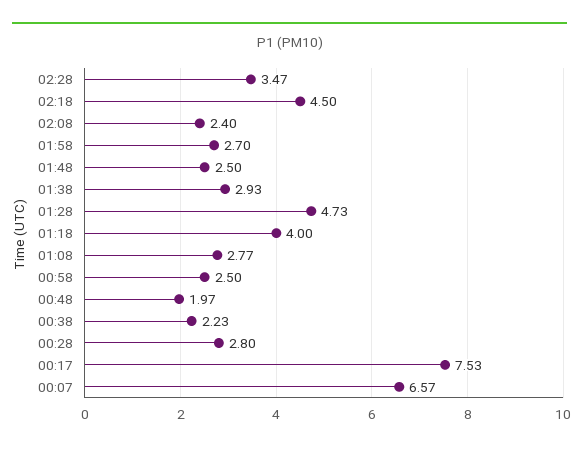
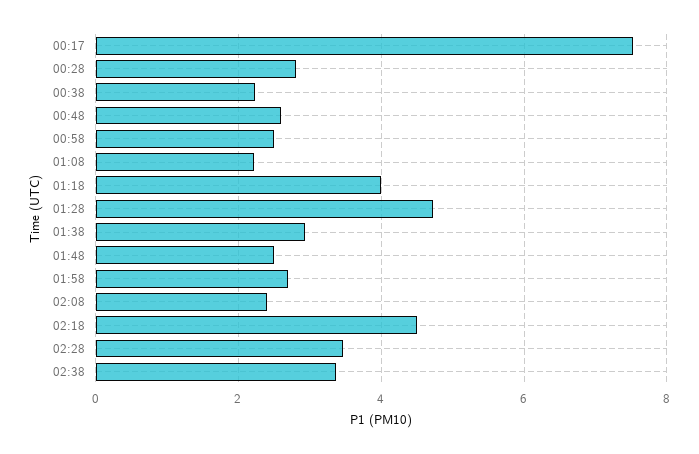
01:08: 2.77 -> 2.2
00:48: 1.97 -> 2.6
00:07: 6.57 -> none
02:38: none -> 3.4

